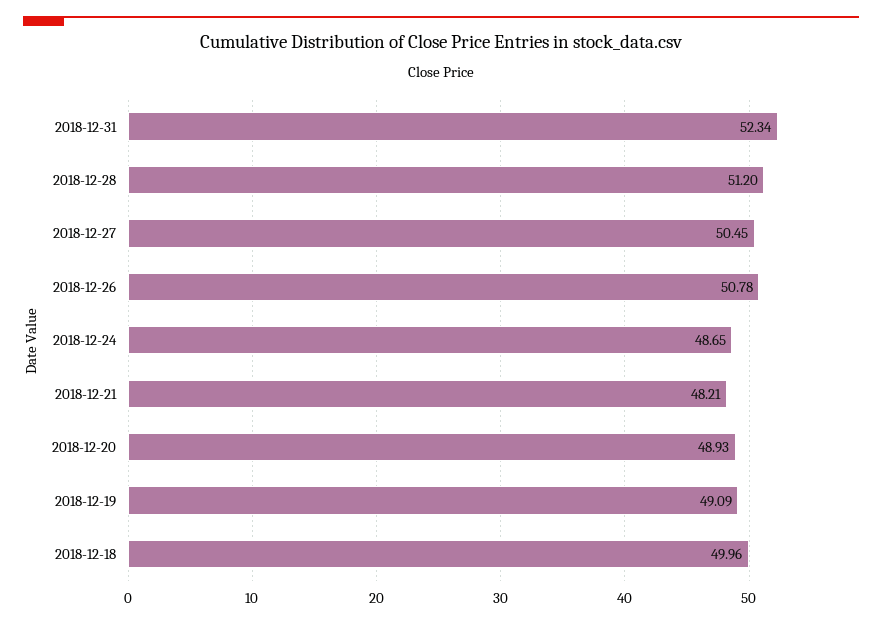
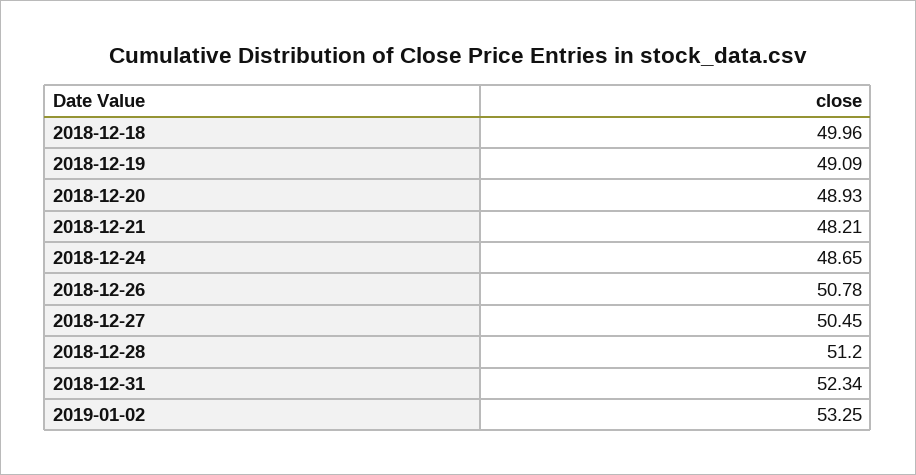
2019-01-02: none -> 53.25

